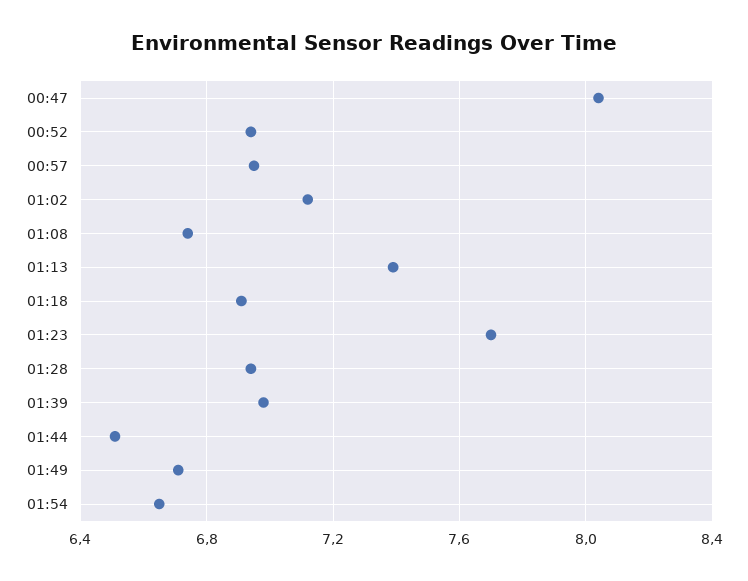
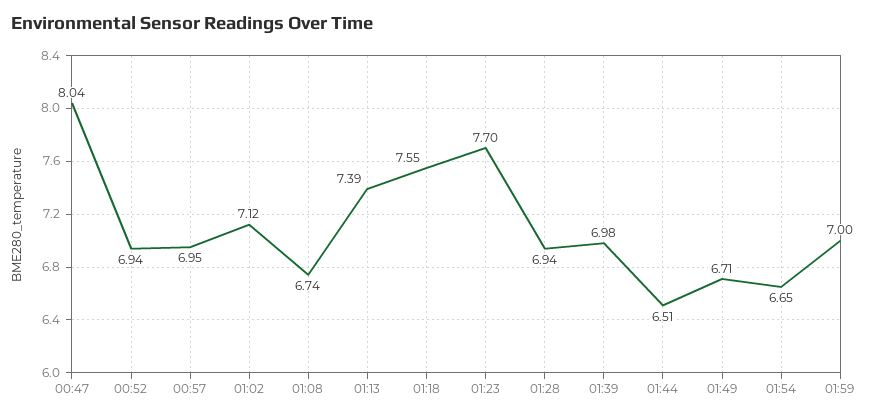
01:18: 6.9 -> 7.55
01:59: none -> 7

